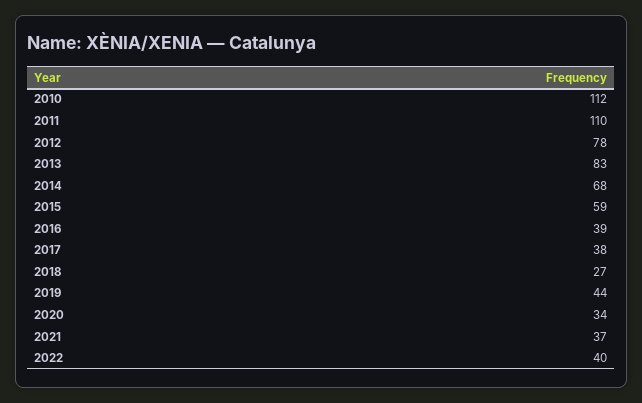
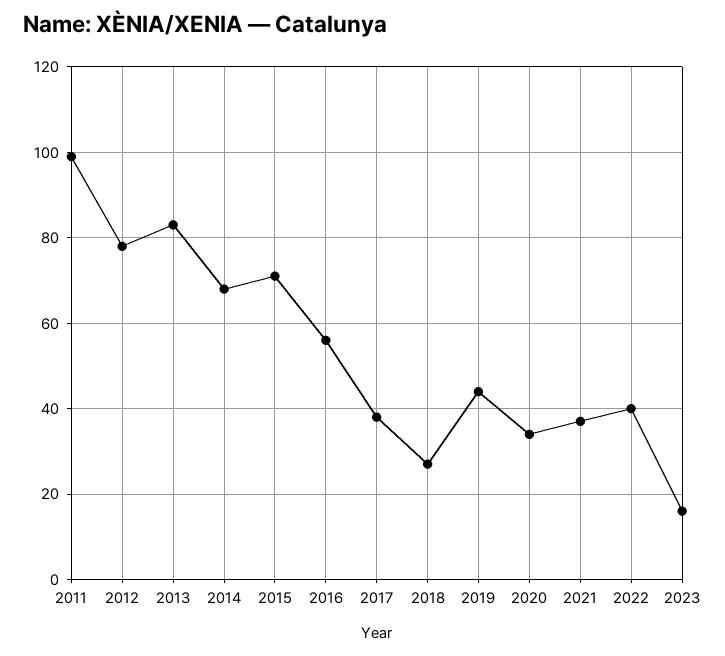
2010: 112 -> none
2011: 110 -> 100
2015: 59 -> 70
2016: 39 -> 55
2023: none -> 15

